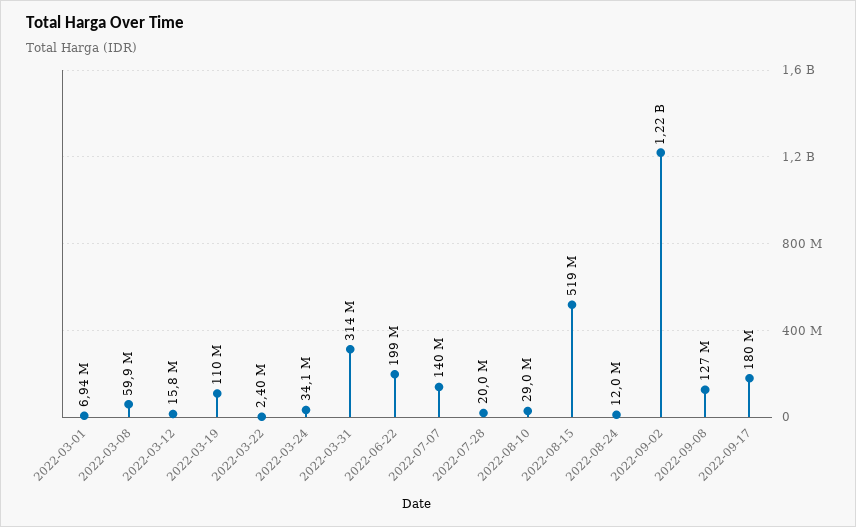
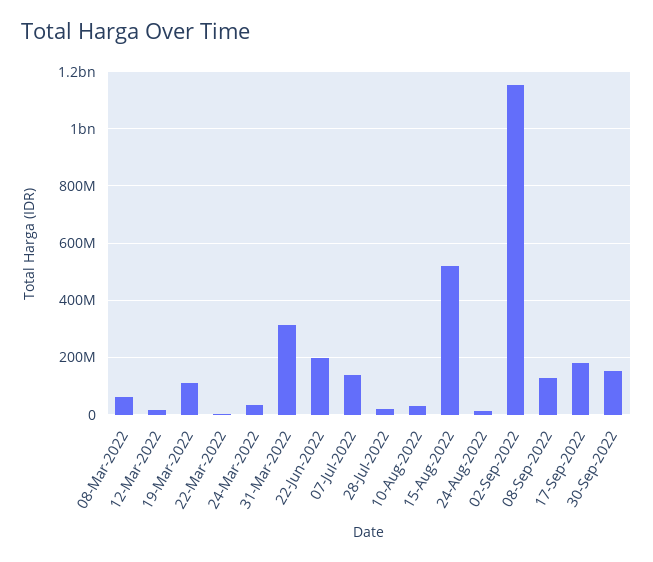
2022-03-01: 6940000 -> none
2022-09-02: 1220000000 -> 1150000000
30-Sep-2022: none -> 150000000

